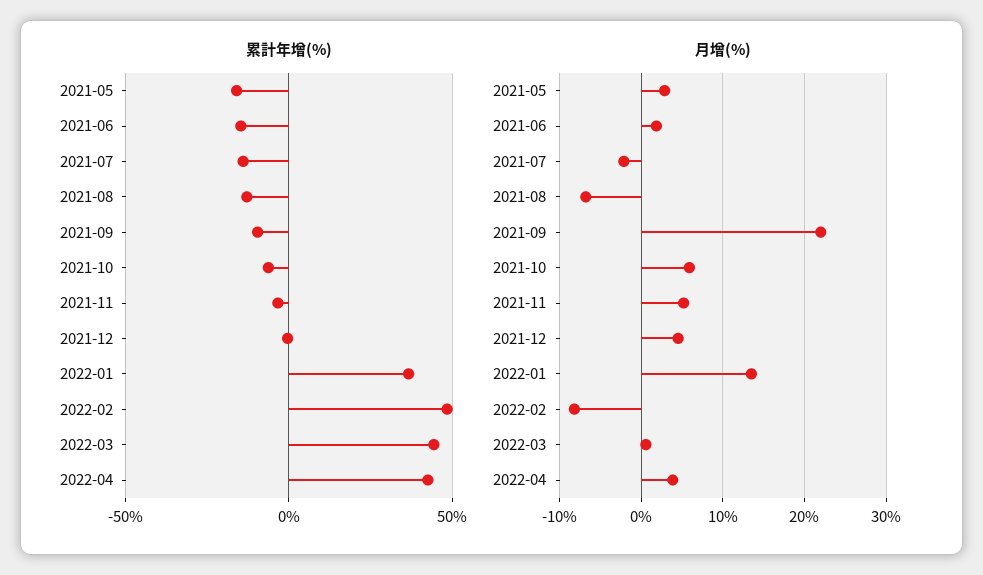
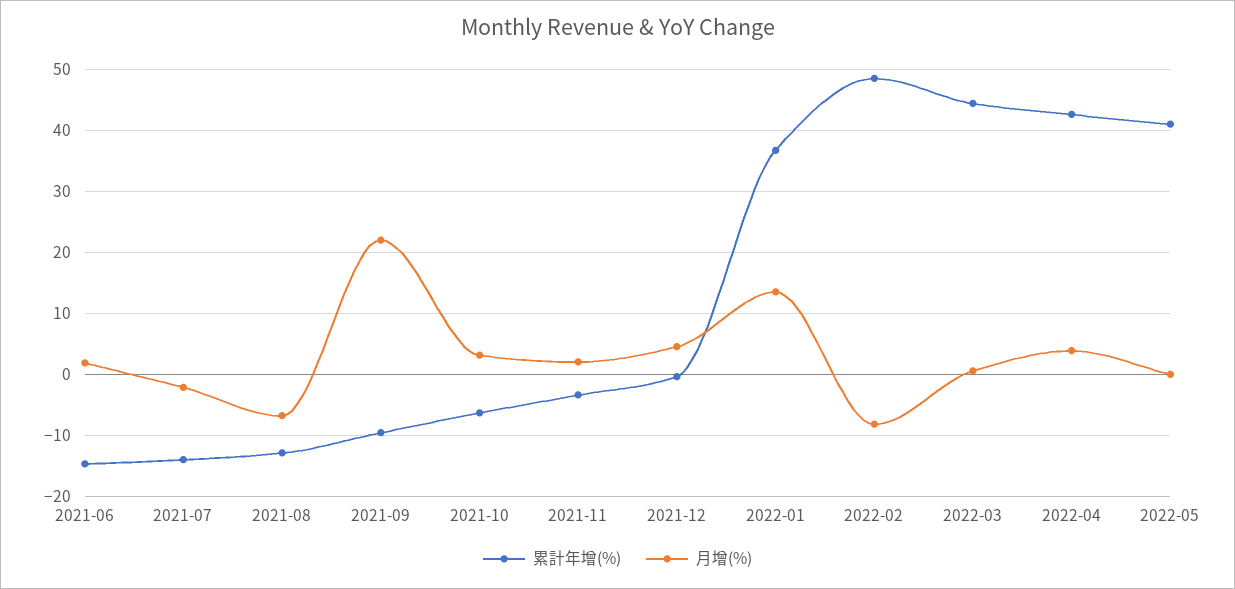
累計年增(%), 2021-05: -15 -> none
月增(%), 2021-05: 3 -> none
月增(%), 2021-10: 6 -> 3
月增(%), 2021-11: 5 -> 2
累計年增(%), 2022-05: none -> 41
月增(%), 2022-05: none -> 0

